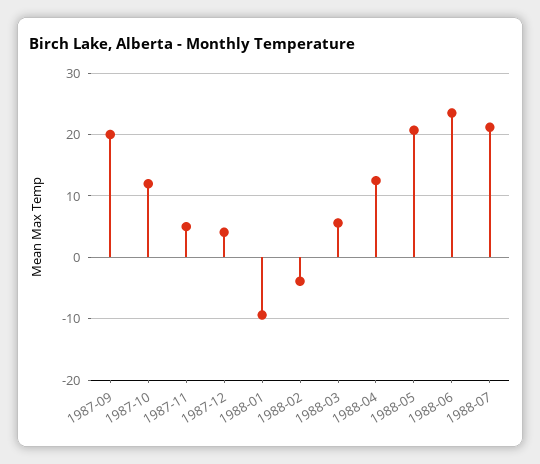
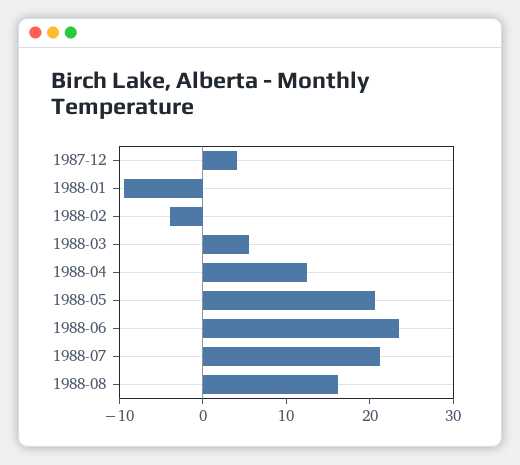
1987-09: 20 -> none
1987-10: 12 -> none
1987-11: 5 -> none
1988-08: none -> 16

